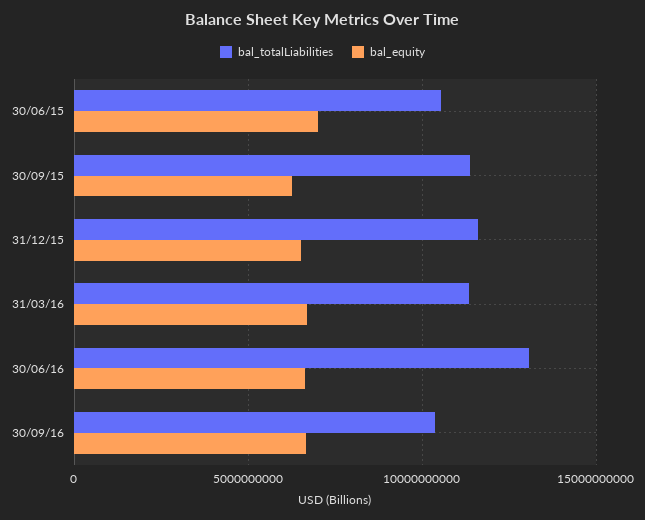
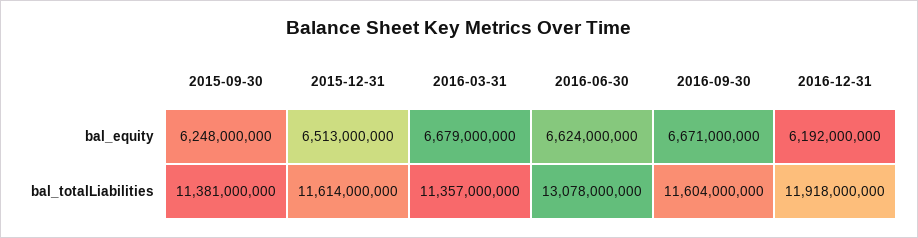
bal_totalLiabilities, 30/06/15: 10500000000 -> none
bal_equity, 30/06/15: 7000000000 -> none
bal_totalLiabilities, 30/09/16: 10500000000 -> 11604000000
bal_equity, 2016-12-31: none -> 6192000000
bal_totalLiabilities, 2016-12-31: none -> 11918000000

